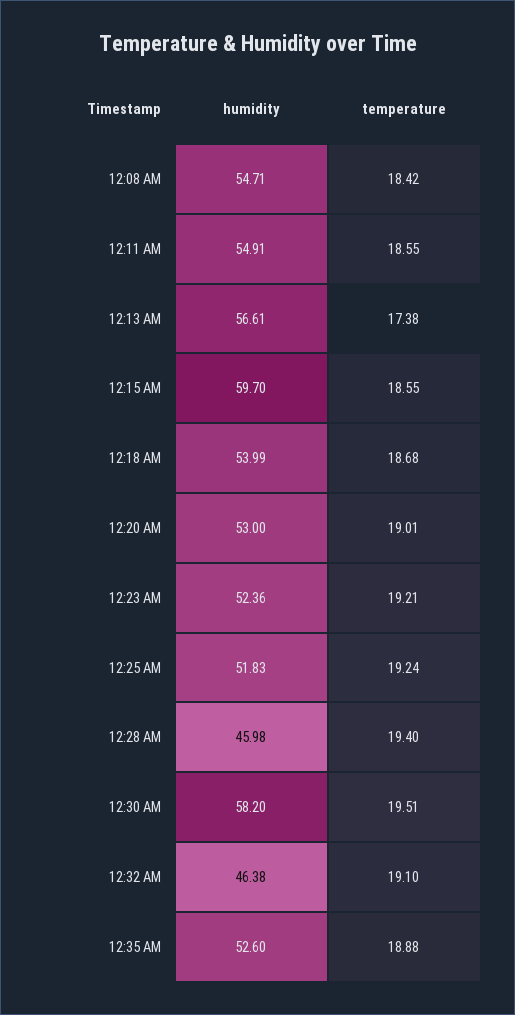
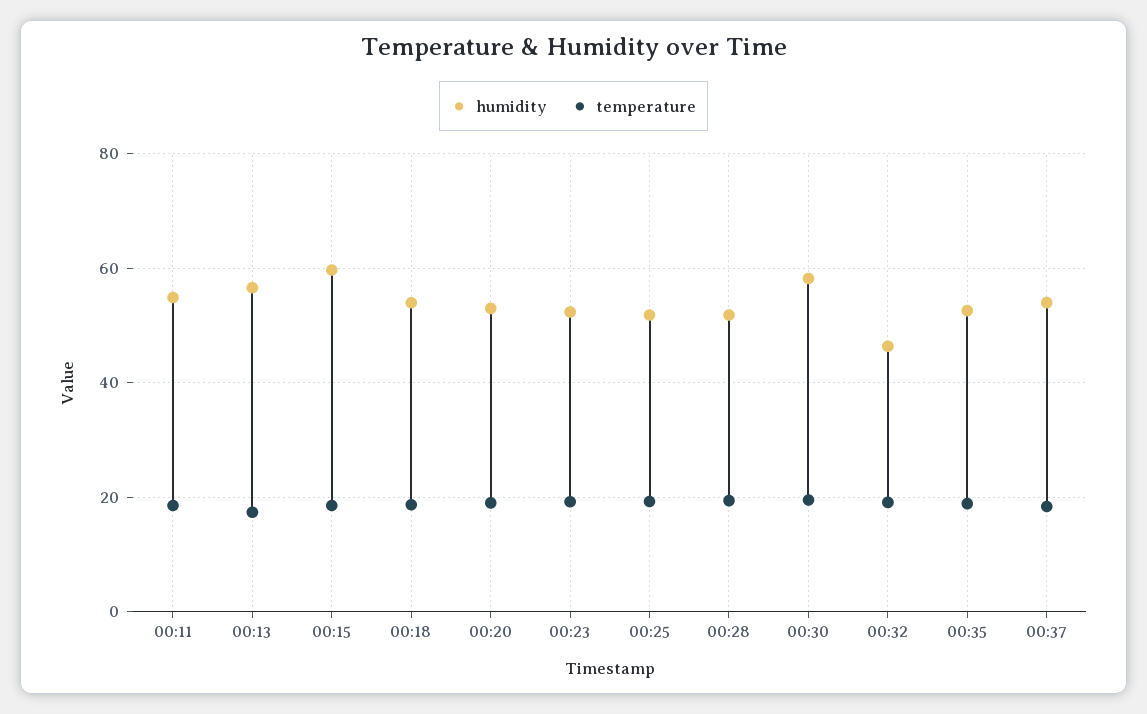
humidity, 12:08 AM: 54.71 -> none
temperature, 12:08 AM: 18.42 -> none
humidity, 12:28 AM: 45.98 -> 52
humidity, 00:37: none -> 54
temperature, 00:37: none -> 18

